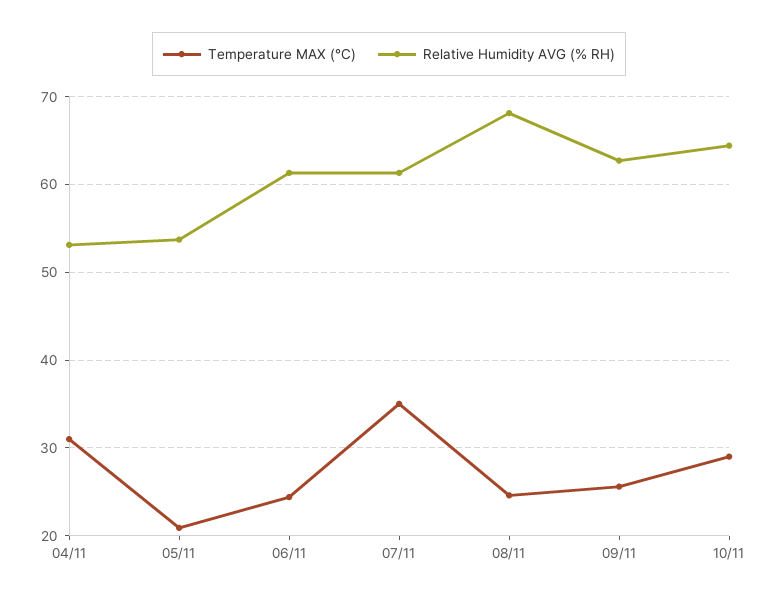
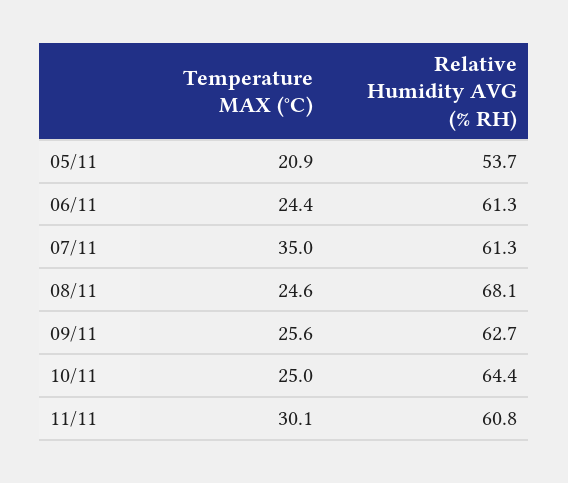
Temperature MAX (°C), 04/11: 31 -> none
Relative Humidity AVG (% RH), 04/11: 53 -> none
Temperature MAX (°C), 10/11: 29 -> 25
Temperature MAX (°C), 11/11: none -> 30.1
Relative Humidity AVG (% RH), 11/11: none -> 60.8

